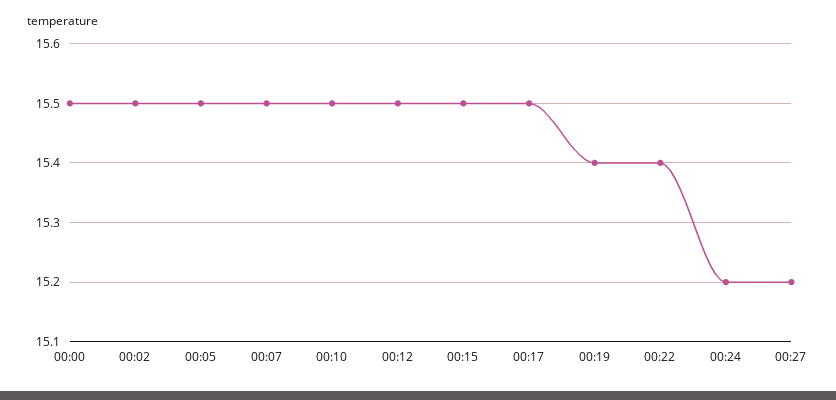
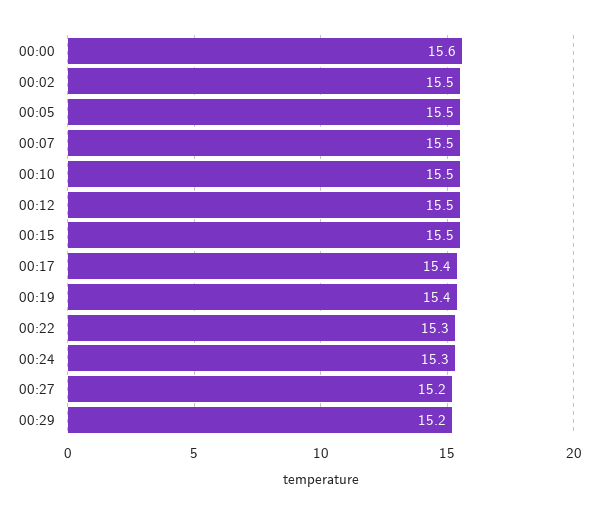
00:00: 15.5 -> 15.6
00:17: 15.5 -> 15.4
00:22: 15.4 -> 15.3
00:24: 15.2 -> 15.3
00:29: none -> 15.2

